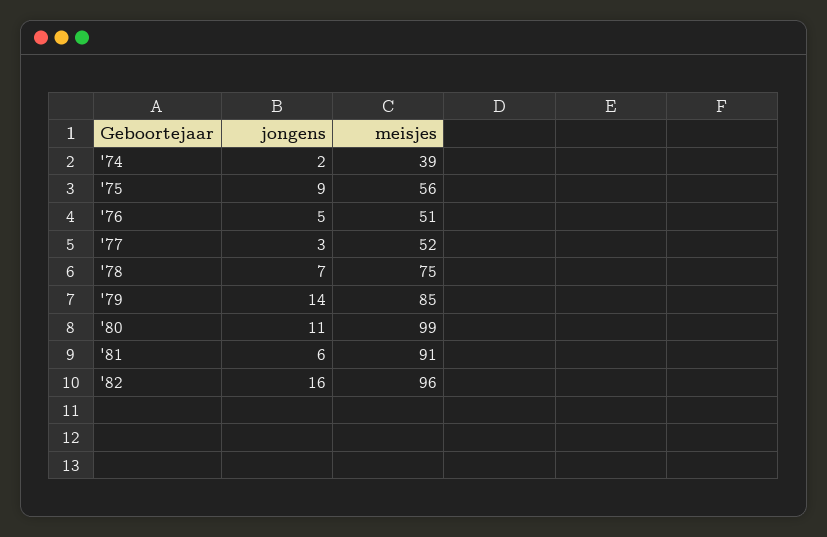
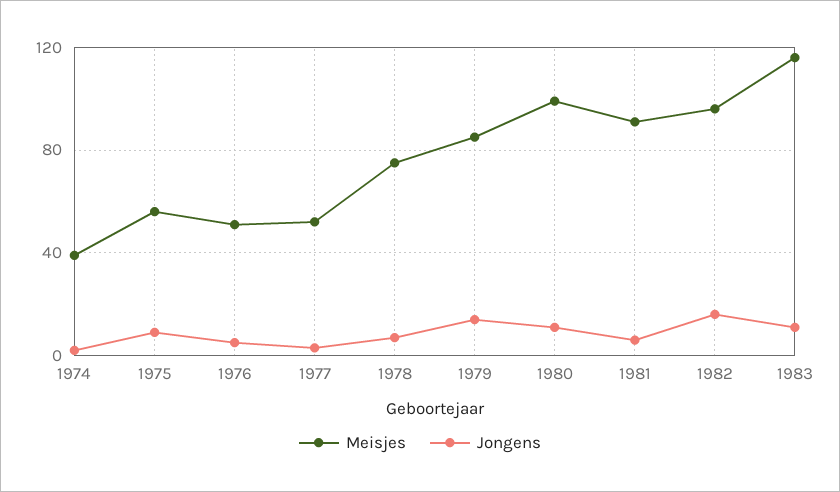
meisjes, 1983: none -> 115
jongens, 1983: none -> 10

